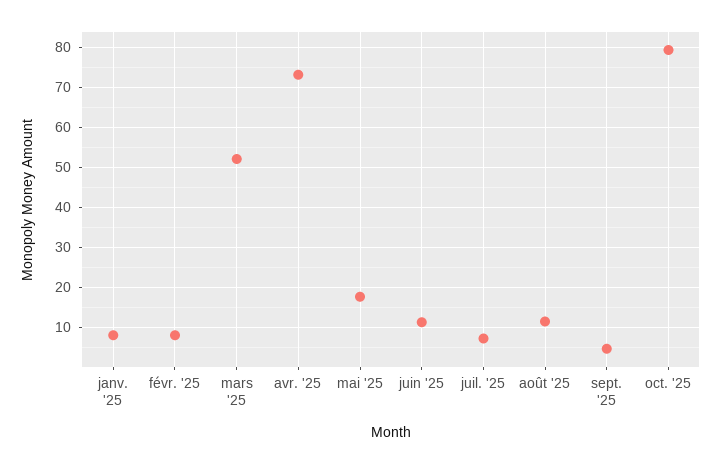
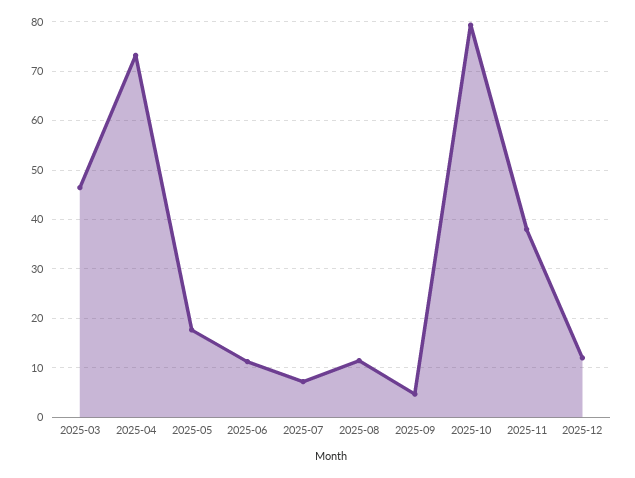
janv. '25: 8 -> none
févr. '25: 8 -> none
mars '25: 52 -> 46
2025-11: none -> 38
2025-12: none -> 12

